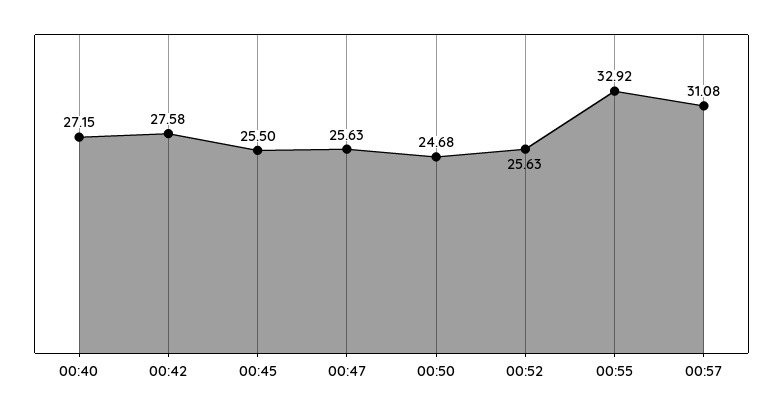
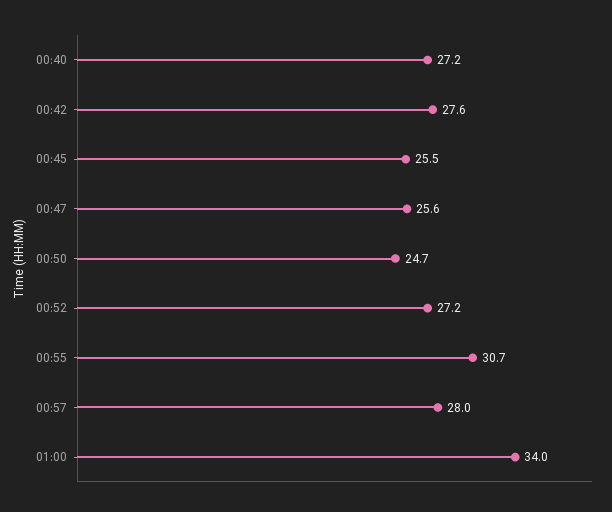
00:52: 25.63 -> 27.2
00:55: 32.92 -> 30.7
00:57: 31.08 -> 28
01:00: none -> 34

